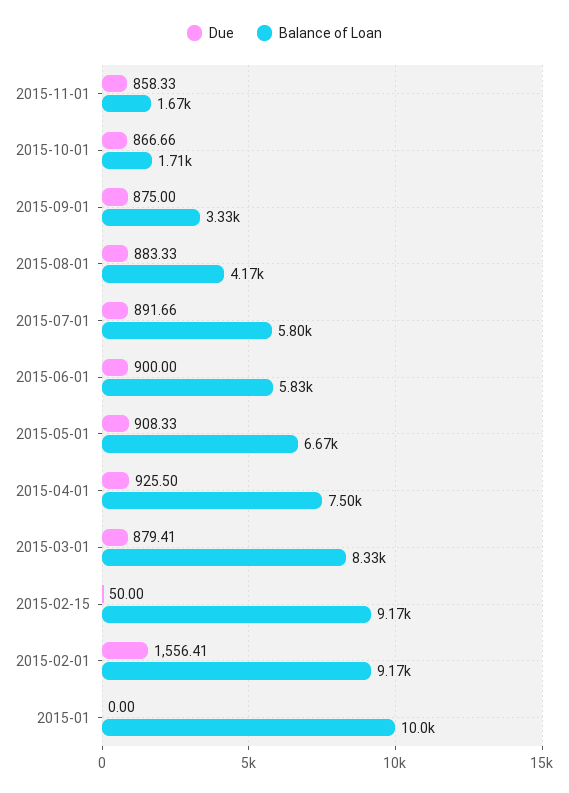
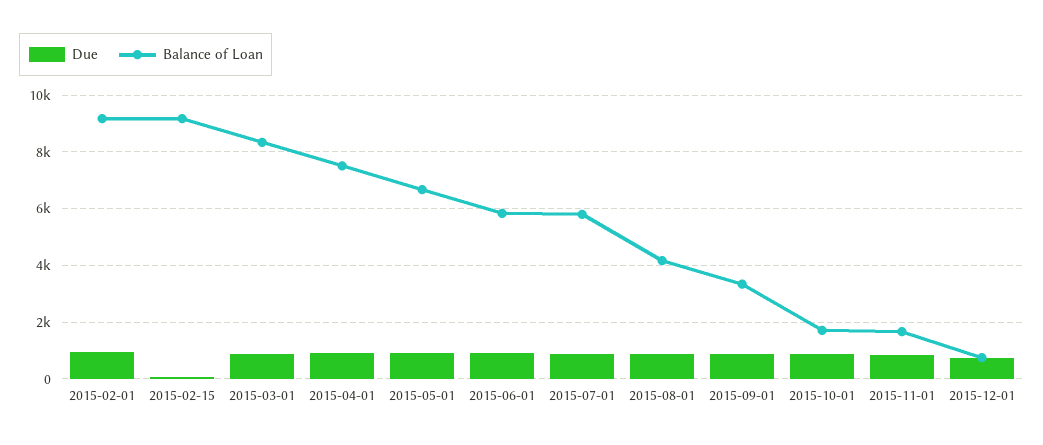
Due, 2015-02-01: 1556.41 -> 1000
Due, 2015-01: 0 -> none
Balance of Loan, 2015-01: 10000 -> none
Due, 2015-12-01: none -> 750
Balance of Loan, 2015-12-01: none -> 750

